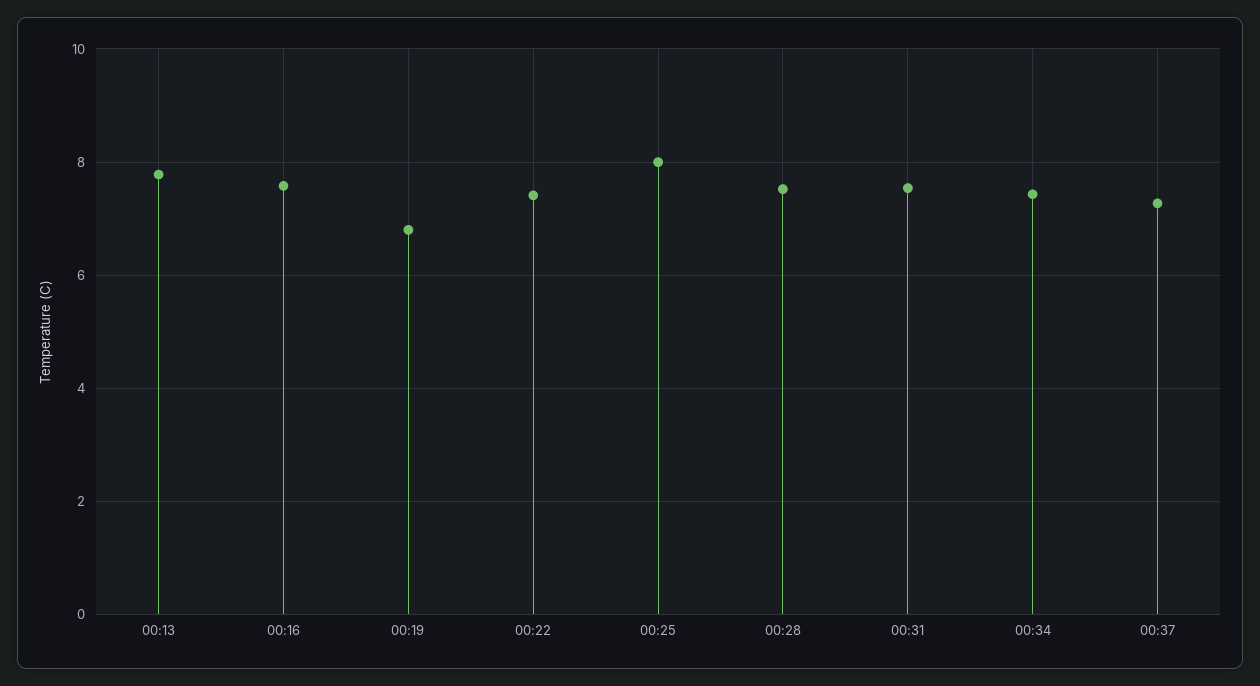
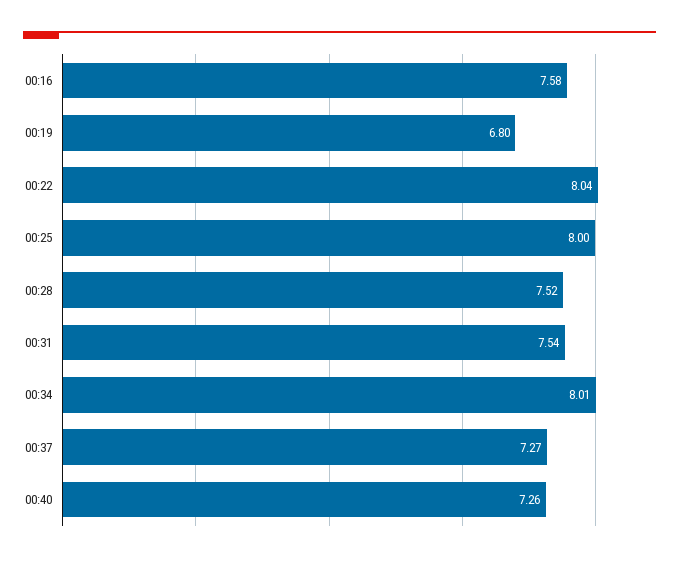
00:13: 7.8 -> none
00:22: 7.4 -> 8.04
00:34: 7.4 -> 8.01
00:40: none -> 7.26

